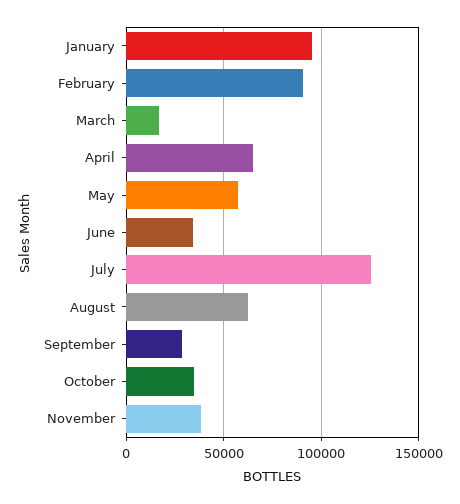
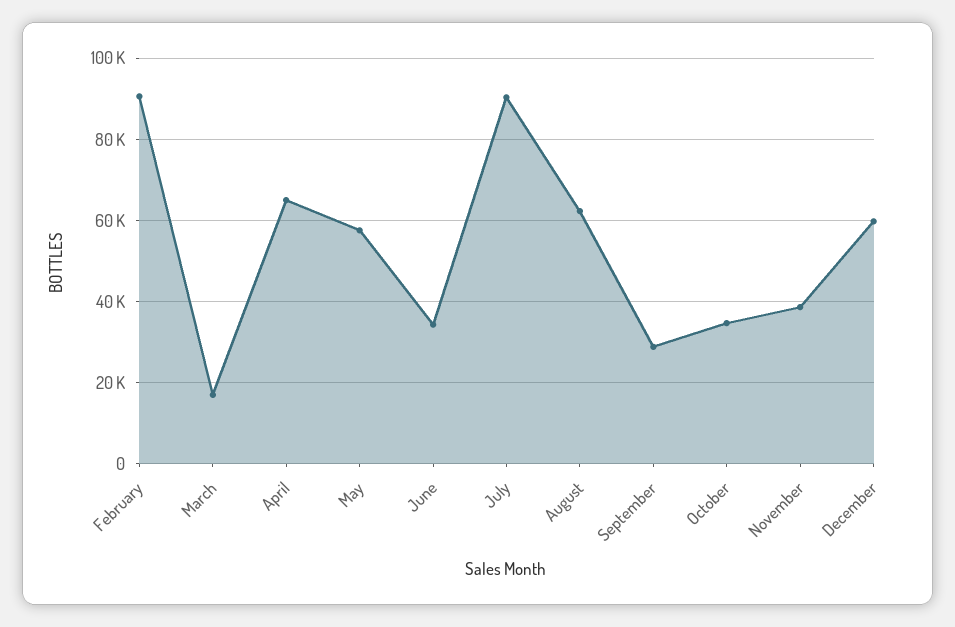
January: 95000 -> none
July: 125000 -> 90000
December: none -> 60000

